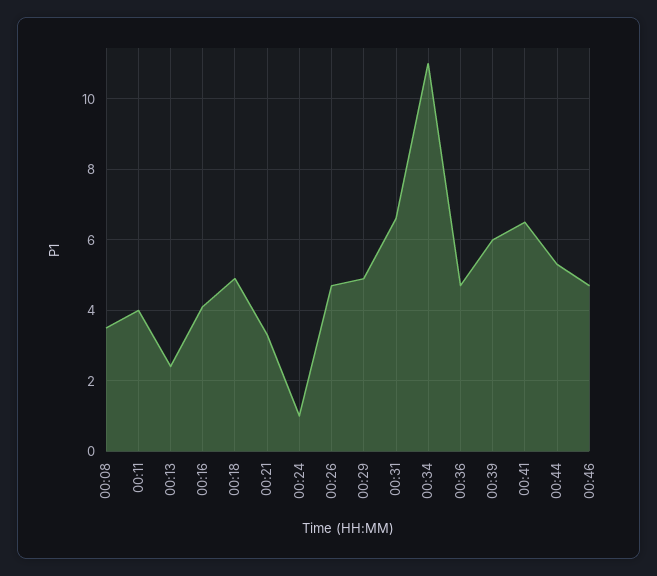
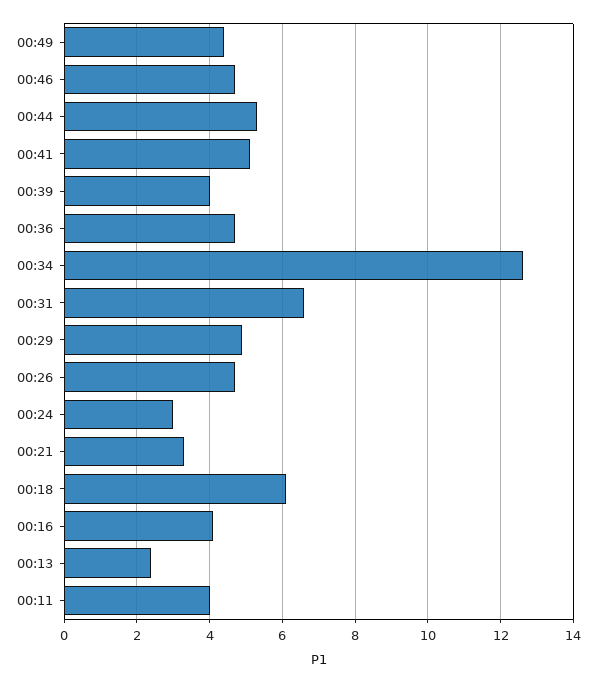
00:08: 3.5 -> none
00:18: 5 -> 6
00:24: 1 -> 3
00:34: 11 -> 12.5
00:39: 6 -> 4
00:41: 6.5 -> 5
00:49: none -> 4.5

